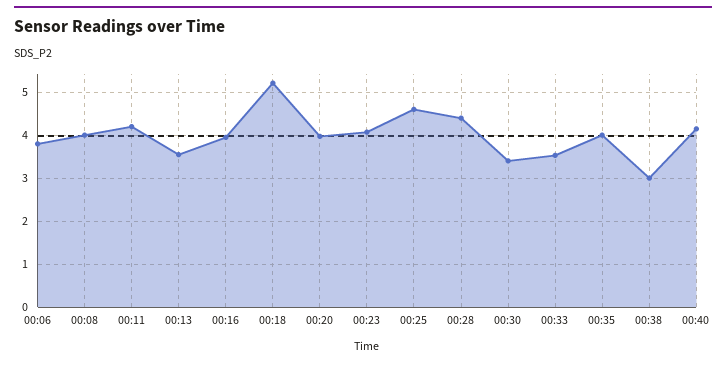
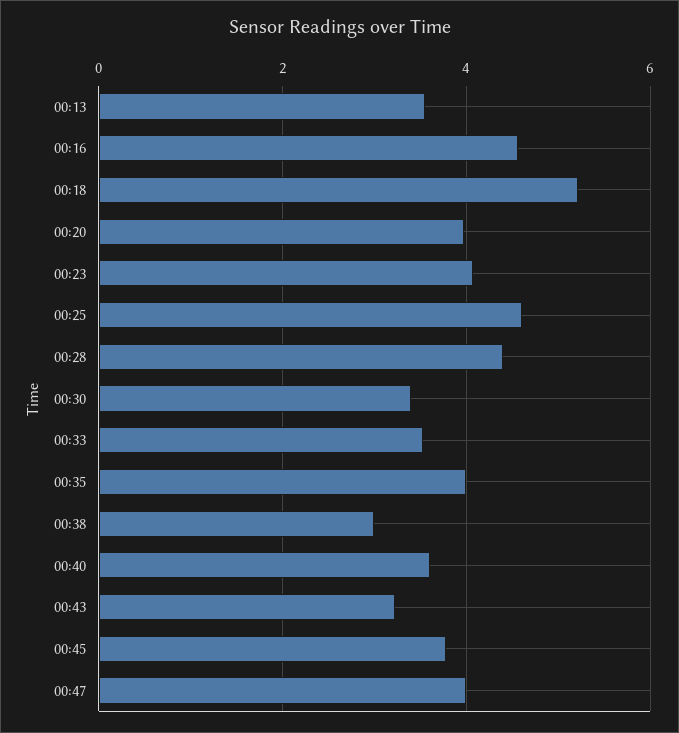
00:06: 3.8 -> none
00:08: 4 -> none
00:11: 4.2 -> none
00:16: 4 -> 4.6
00:40: 4.2 -> 3.6
00:43: none -> 3.2
00:45: none -> 3.8
00:47: none -> 4

